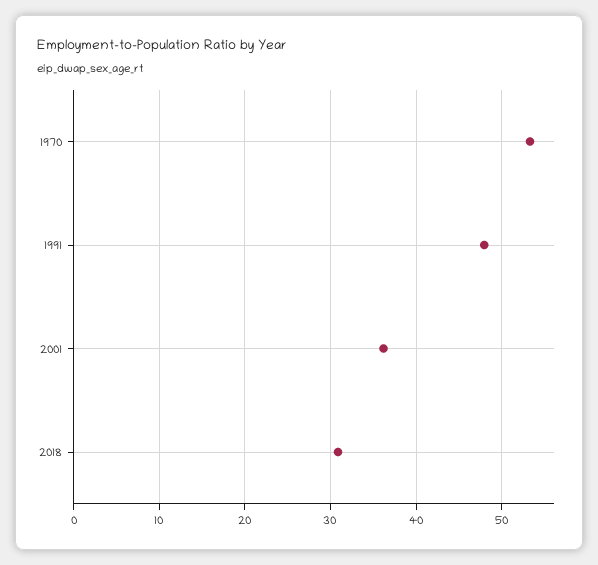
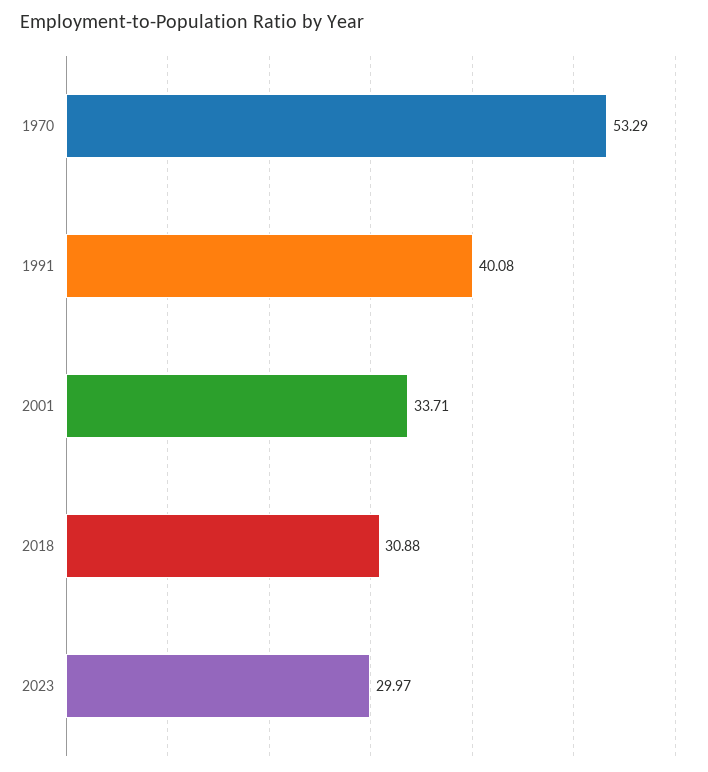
1991: 48 -> 40.08
2001: 36 -> 33.71
2023: none -> 29.97

